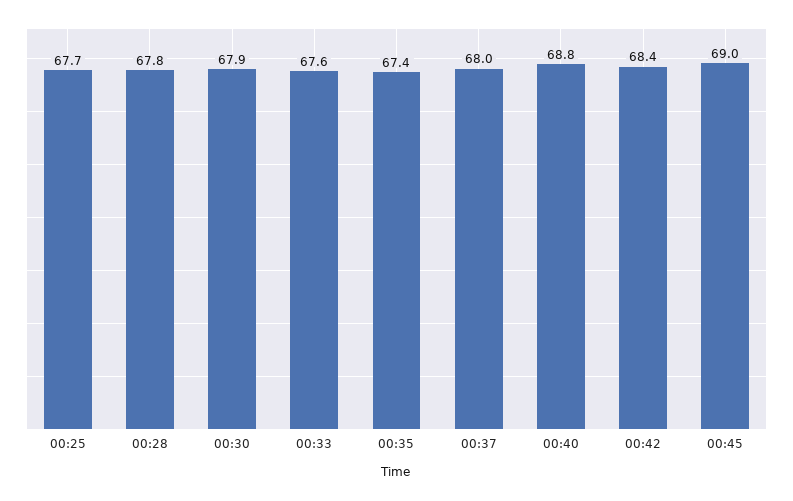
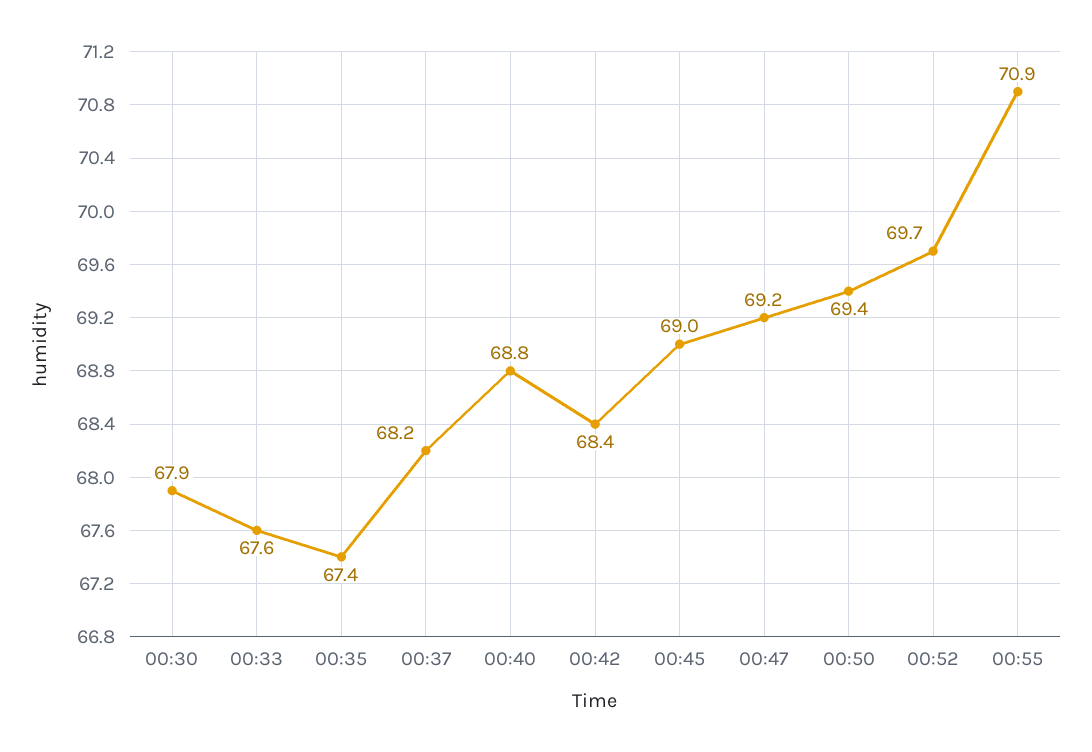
00:25: 67.7 -> none
00:28: 67.8 -> none
00:37: 68 -> 68.2
00:47: none -> 69.2
00:50: none -> 69.4
00:52: none -> 69.7
00:55: none -> 70.9

